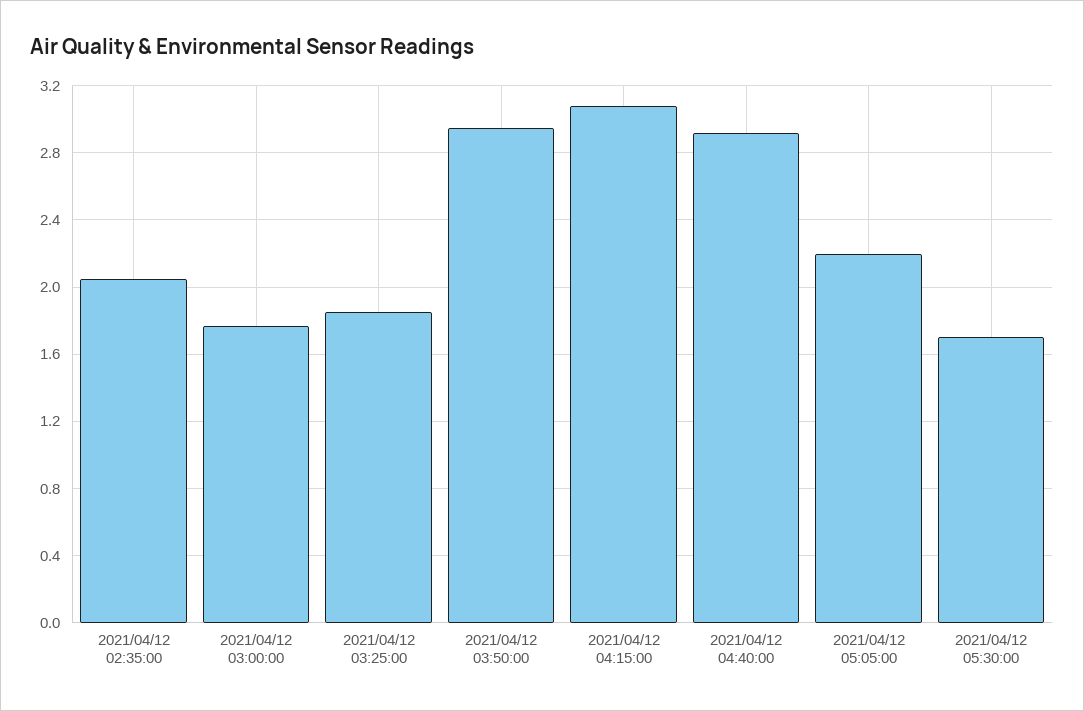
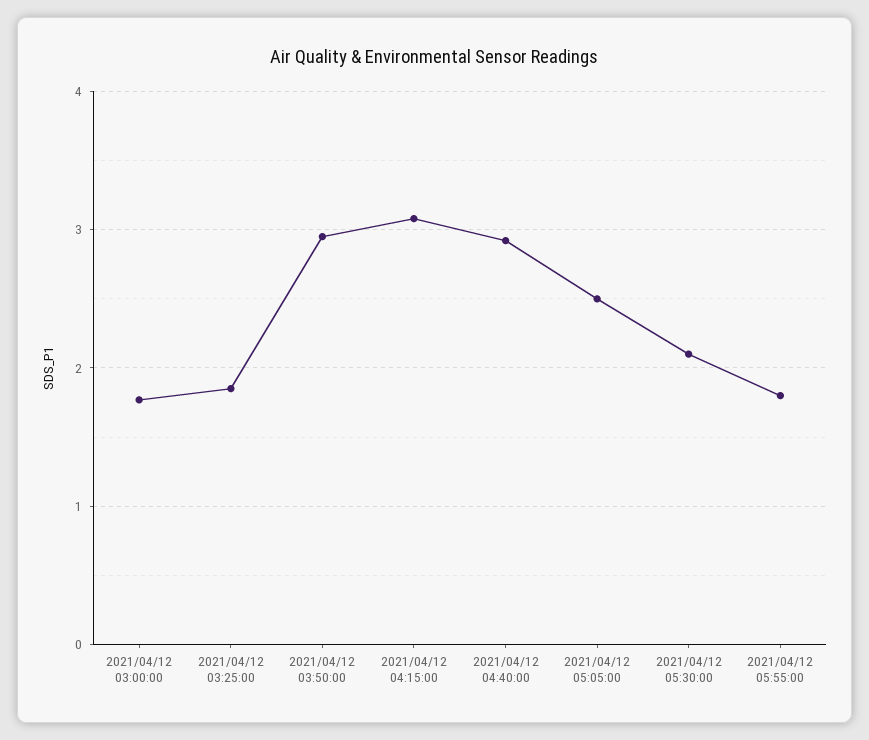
2021/04/12 02:35:00: 2.05 -> none
2021/04/12 05:05:00: 2.2 -> 2.5
2021/04/12 05:30:00: 1.7 -> 2.1
2021/04/12 05:55:00: none -> 1.8

